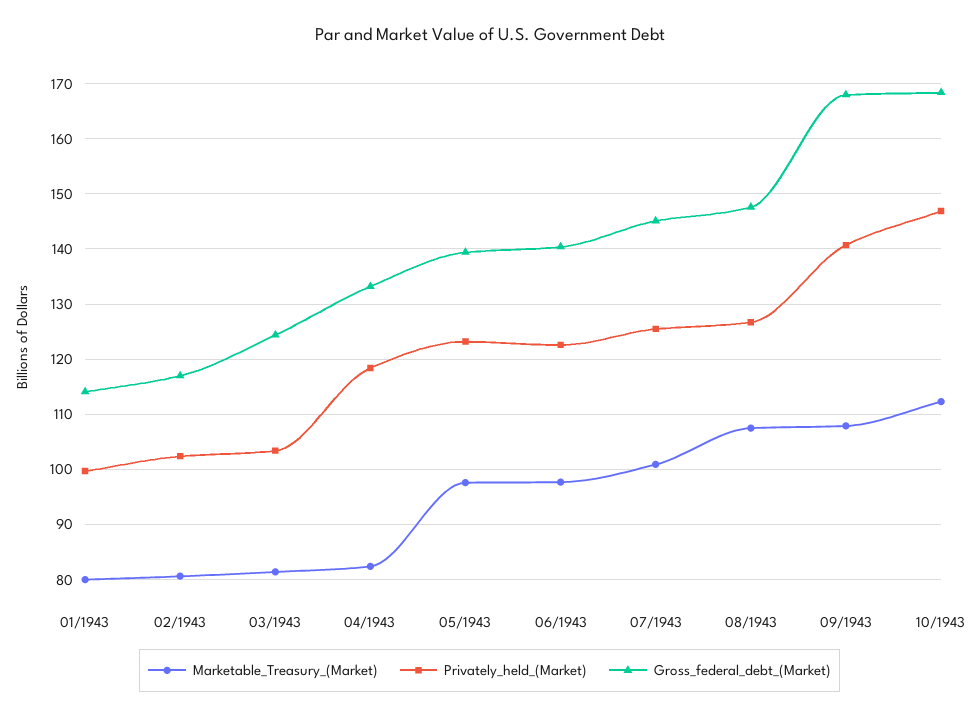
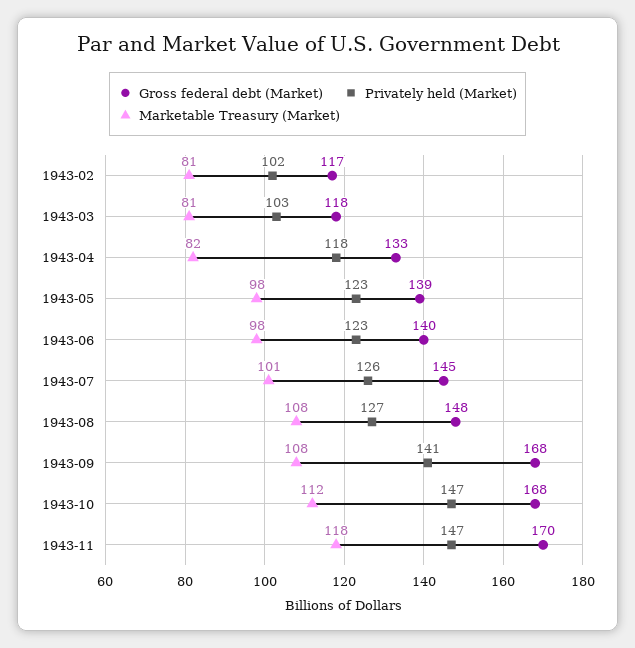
Marketable_Treasury_(Market), 01/1943: 80 -> none
Privately_held_(Market), 01/1943: 100 -> none
Gross_federal_debt_(Market), 01/1943: 114 -> none
Gross_federal_debt_(Market), 03/1943: 124 -> 118
Gross_federal_debt_(Market), 1943-11: none -> 170
Privately_held_(Market), 1943-11: none -> 147
Marketable_Treasury_(Market), 1943-11: none -> 118

